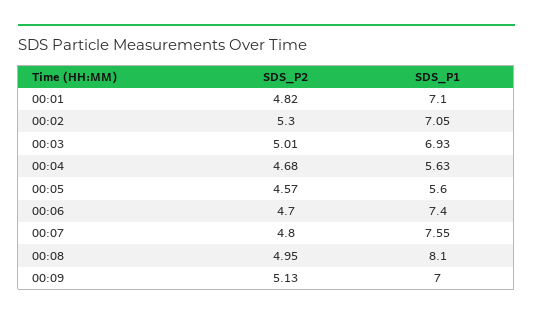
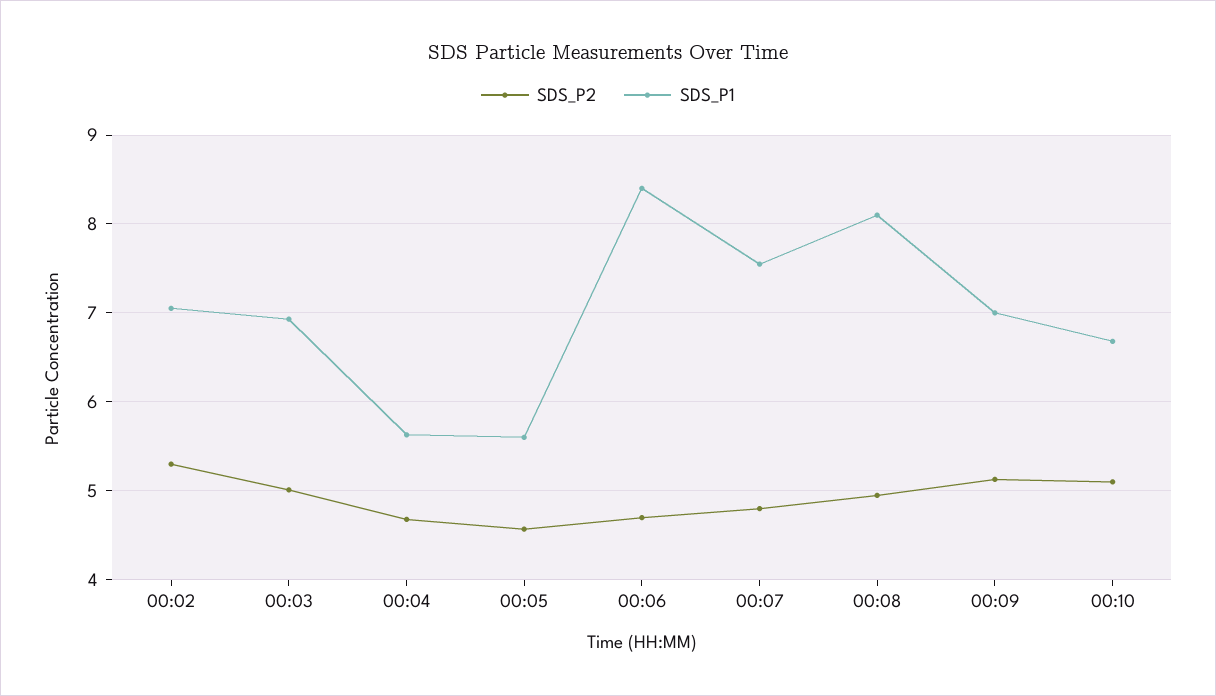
SDS_P2, 00:01: 4.82 -> none
SDS_P1, 00:01: 7.1 -> none
SDS_P1, 00:06: 7.4 -> 8.4
SDS_P2, 00:10: none -> 5.1
SDS_P1, 00:10: none -> 6.7

